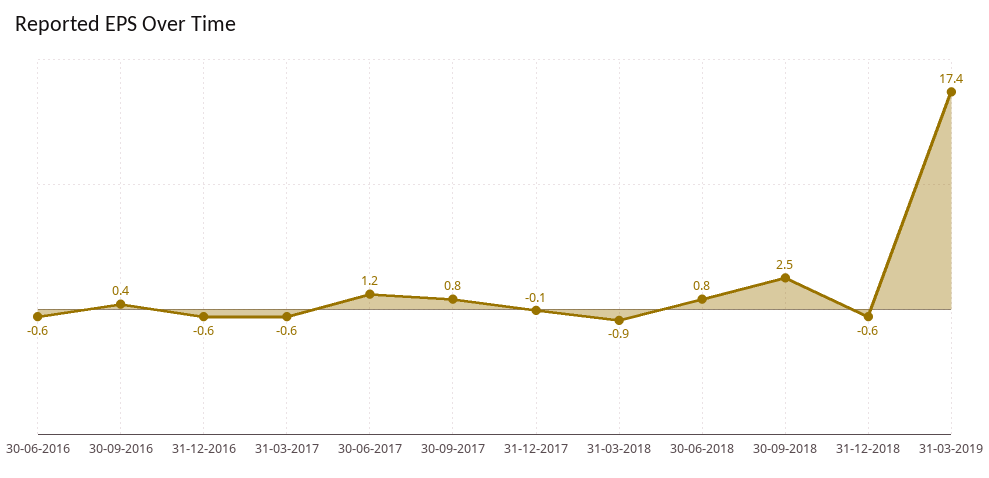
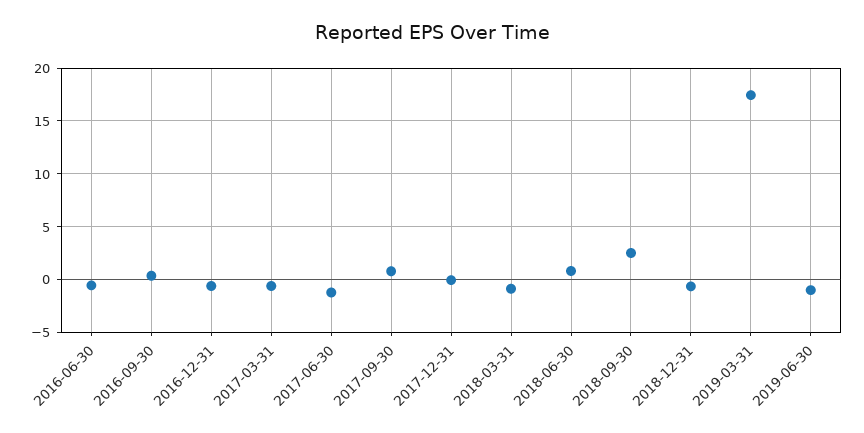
30-06-2017: 1.2 -> -1
2019-06-30: none -> -1

